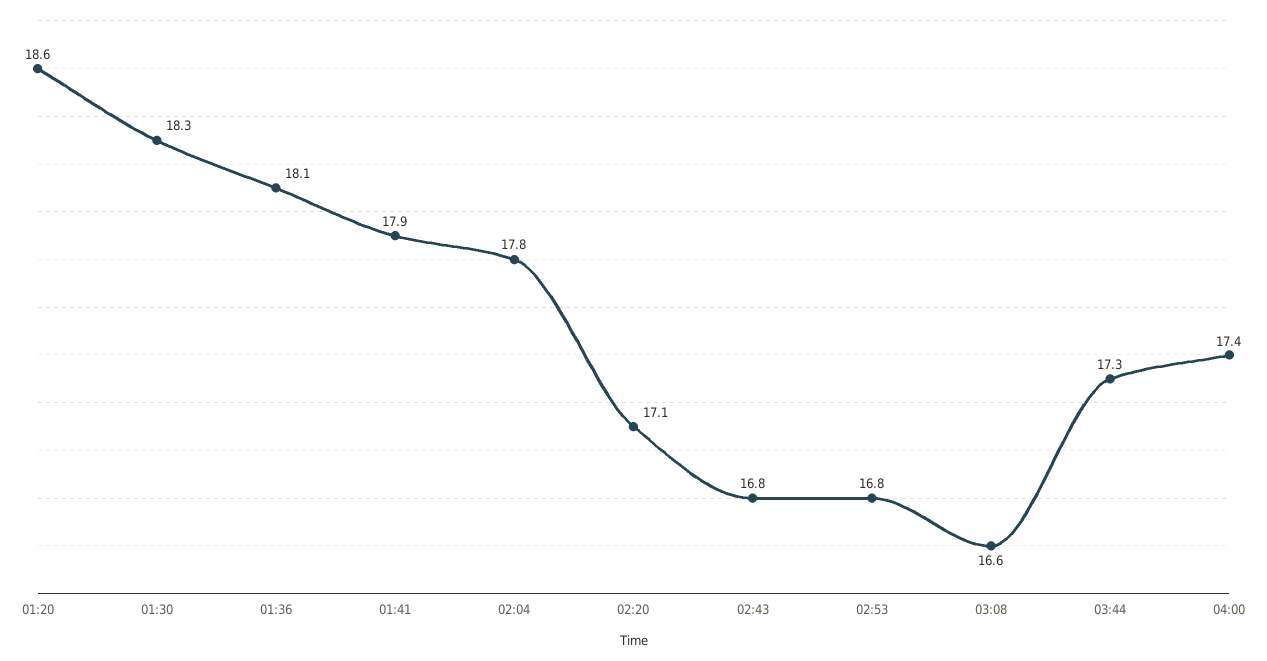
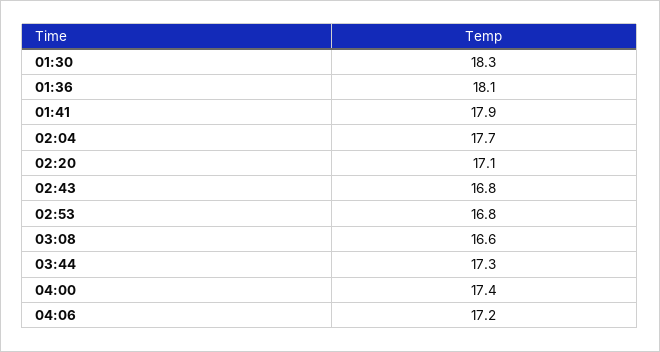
01:20: 18.6 -> none
02:04: 17.8 -> 17.7
04:06: none -> 17.2

